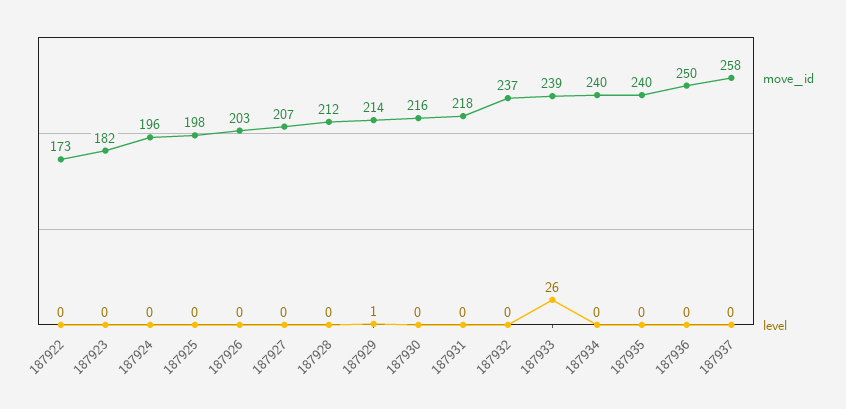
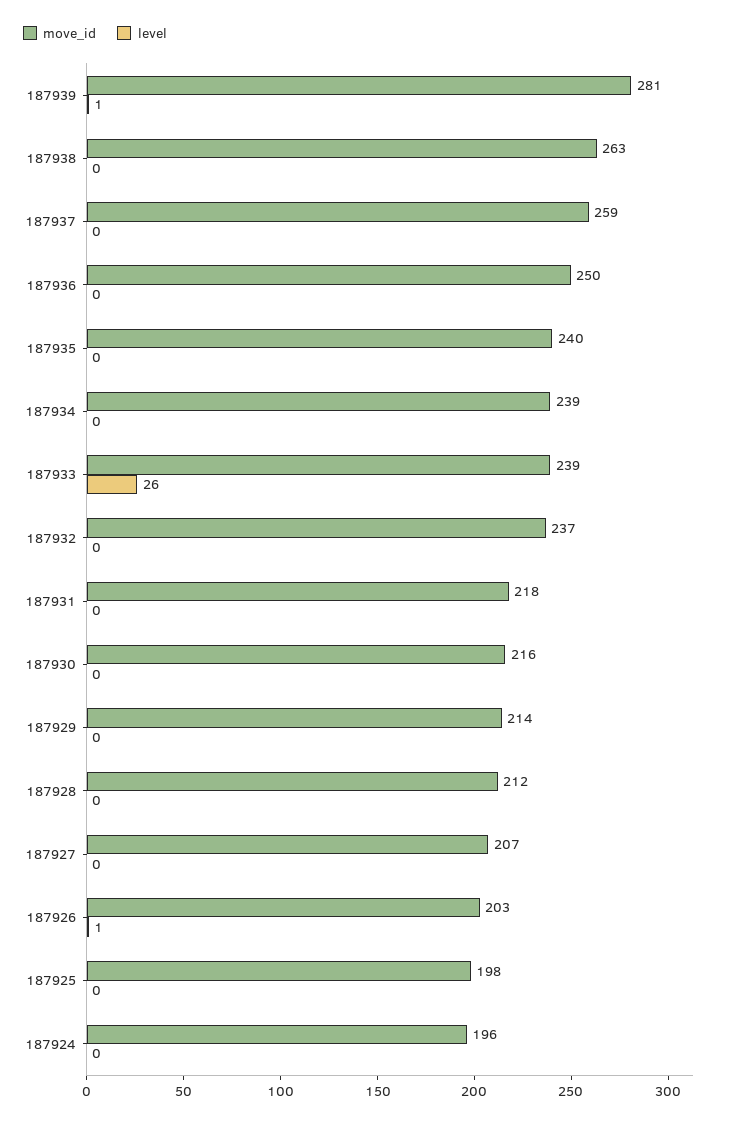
move_id, 187922: 173 -> none
level, 187922: 0 -> none
move_id, 187923: 182 -> none
level, 187923: 0 -> none
level, 187926: 0 -> 1
level, 187929: 1 -> 0
move_id, 187934: 240 -> 239
move_id, 187937: 258 -> 259
move_id, 187939: none -> 281
level, 187939: none -> 1
move_id, 187938: none -> 263
level, 187938: none -> 0

